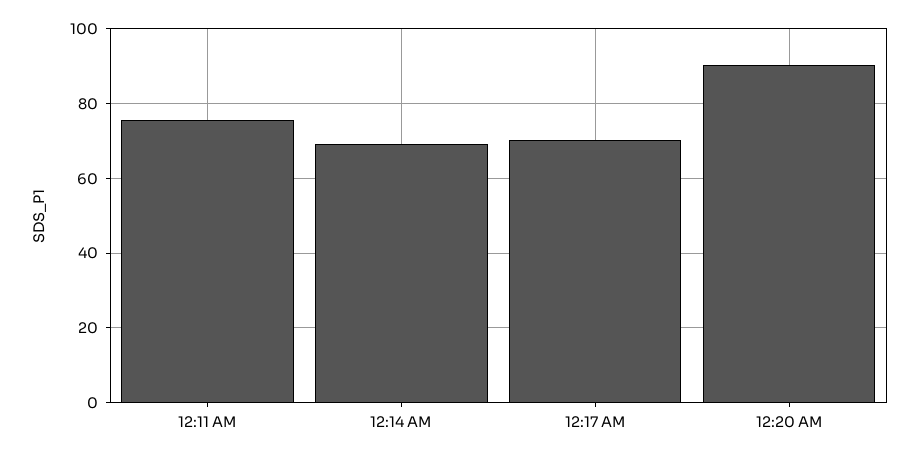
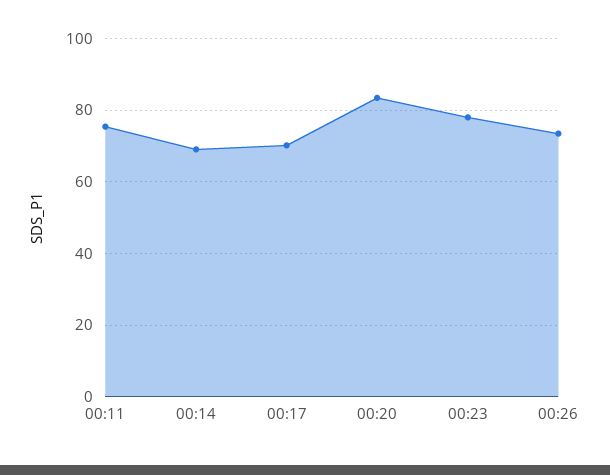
12:20 AM: 90 -> 84
00:23: none -> 78
00:26: none -> 74

